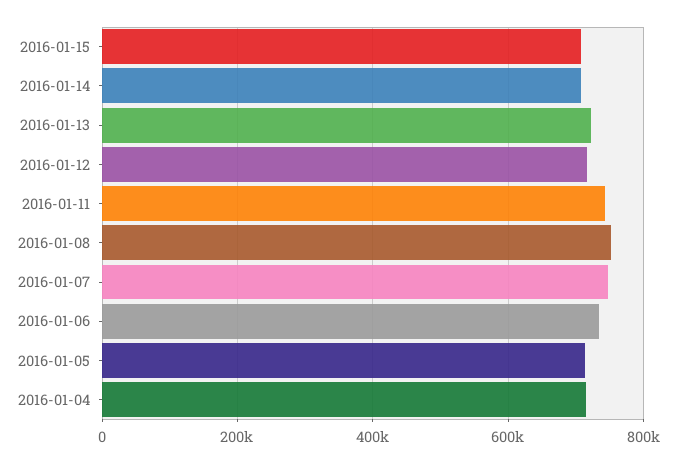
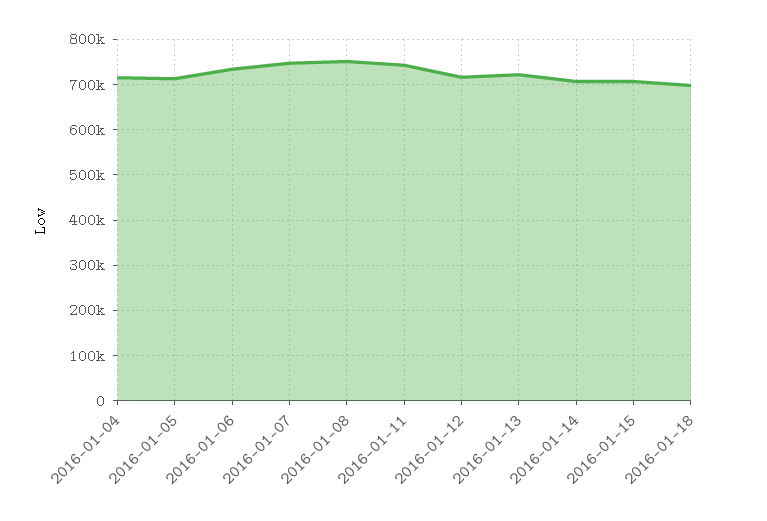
2016-01-18: none -> 700000

